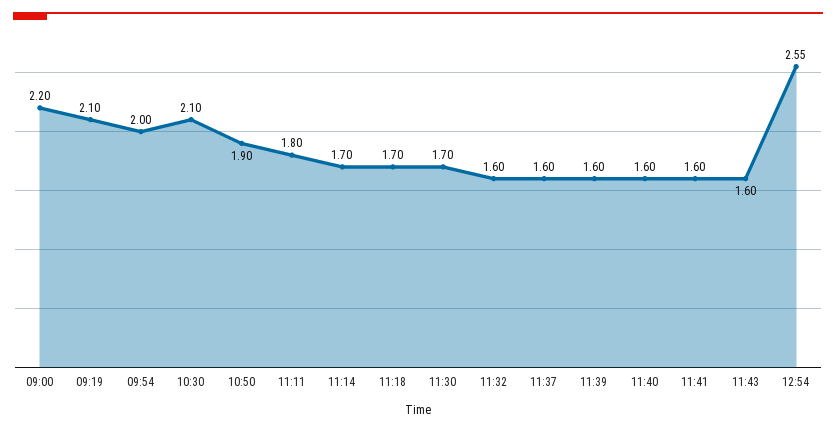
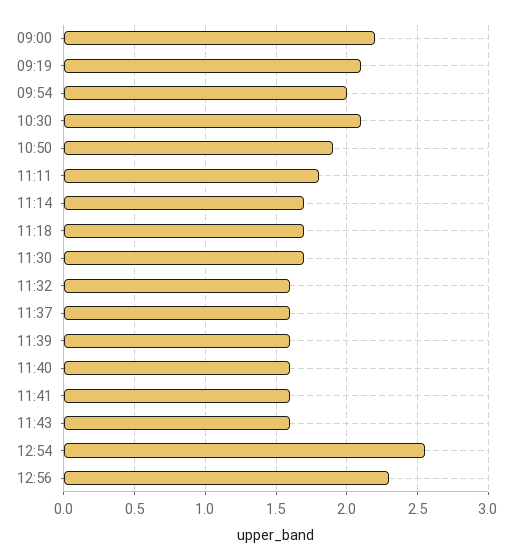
12:56: none -> 2.3

